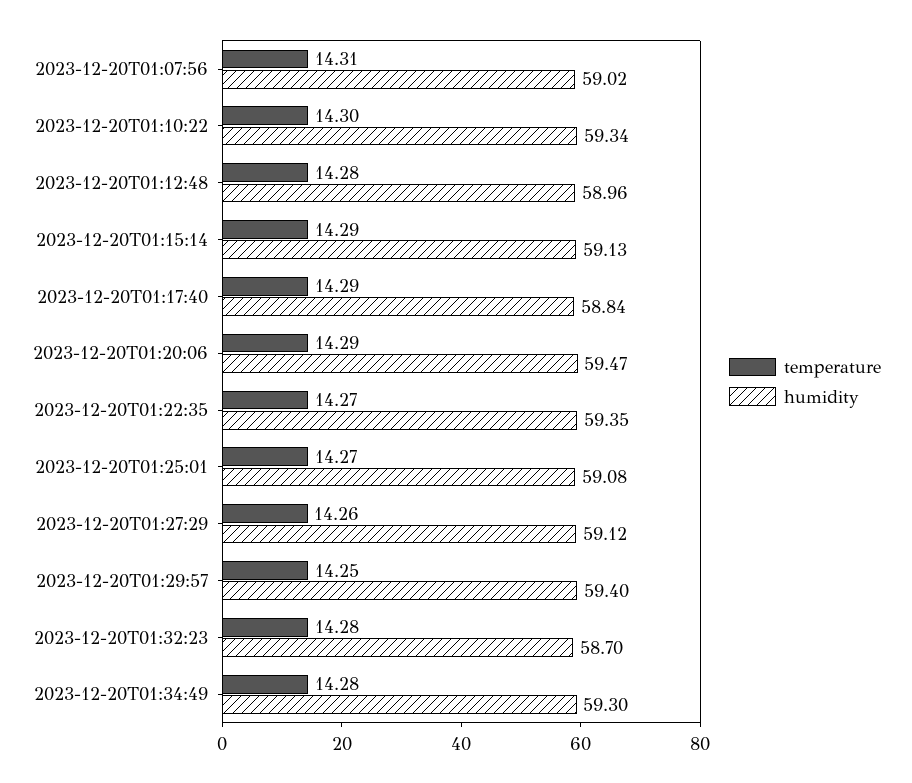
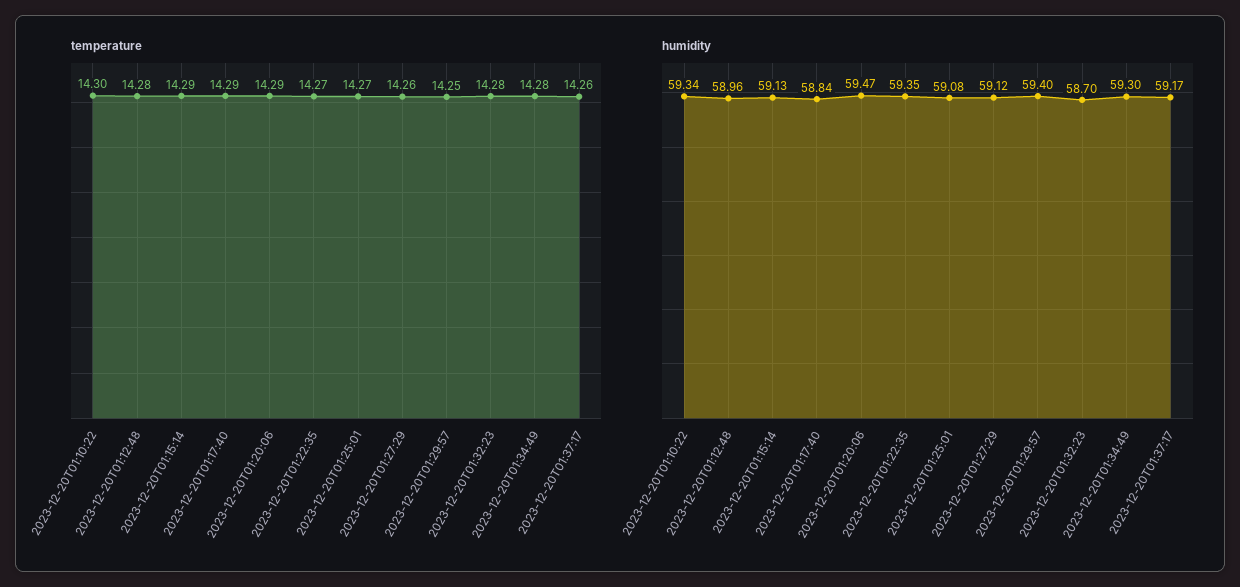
temperature, 2023-12-20T01:07:56: 14.31 -> none
humidity, 2023-12-20T01:07:56: 59.02 -> none
temperature, 2023-12-20T01:37:17: none -> 14.26
humidity, 2023-12-20T01:37:17: none -> 59.17

